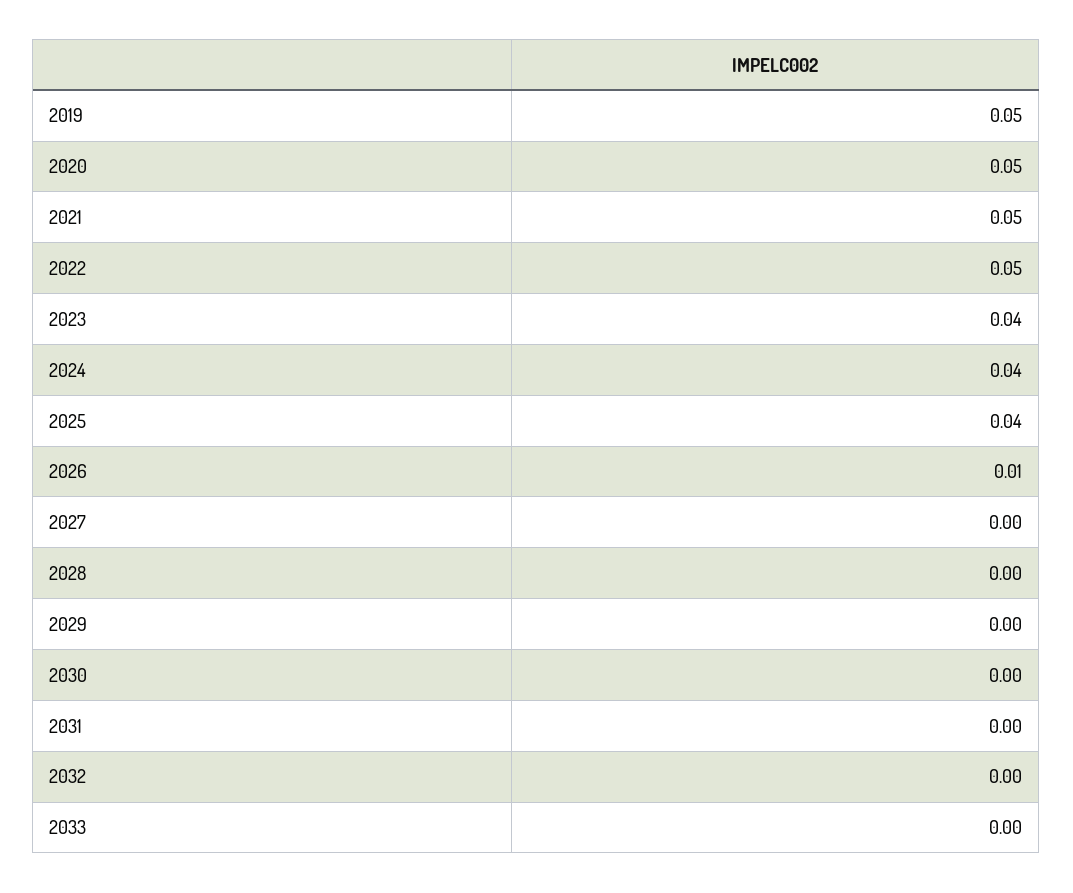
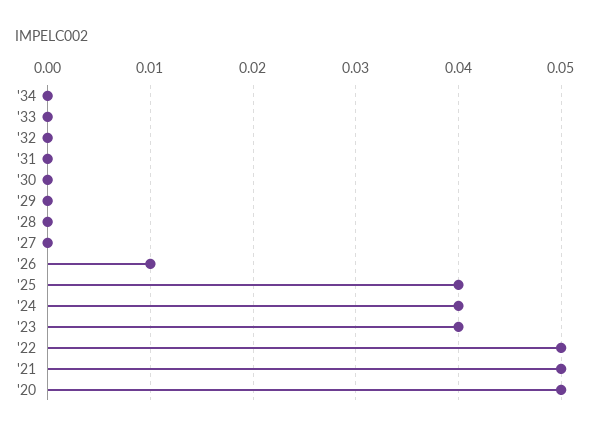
2019: 0.05 -> none
'34: none -> 0

